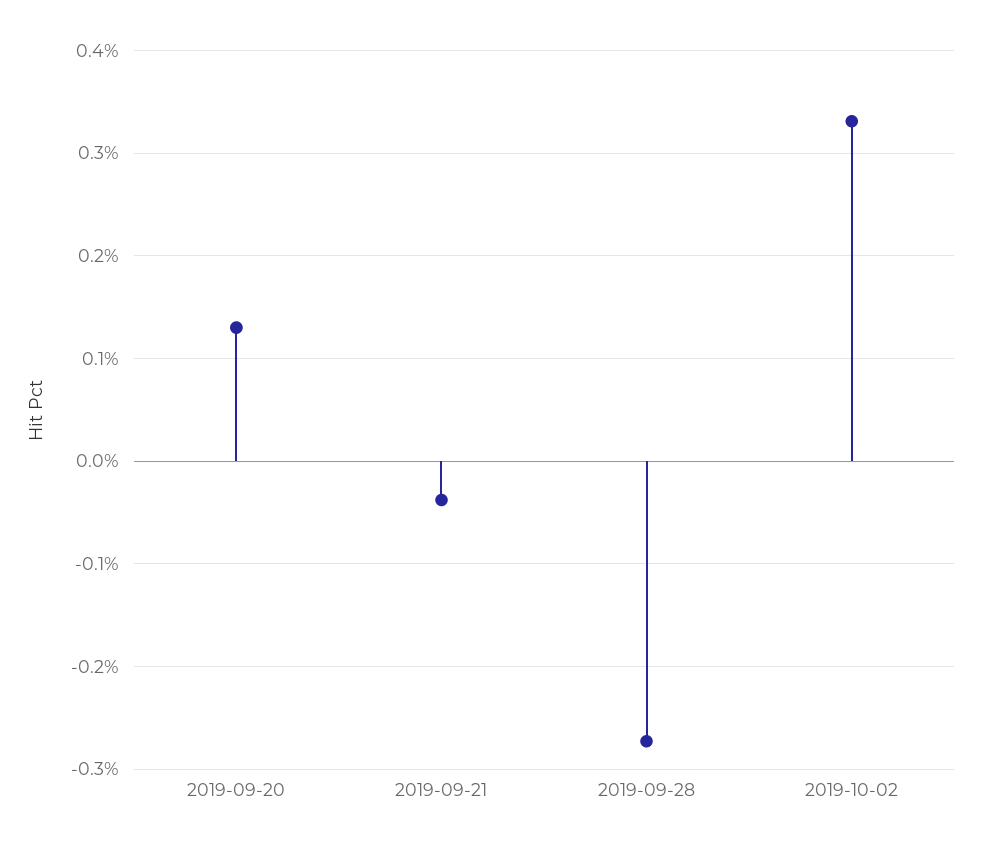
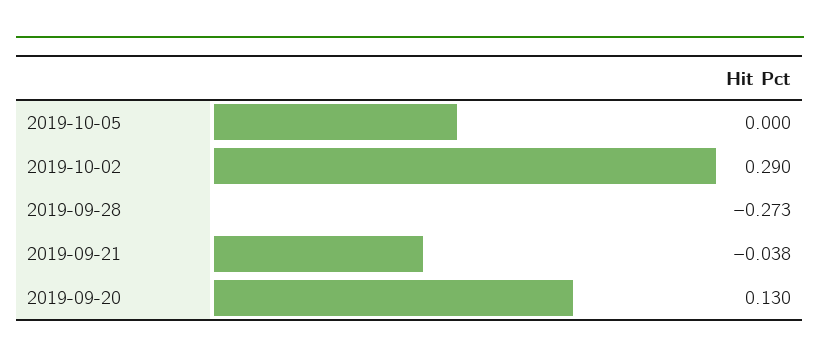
2019-10-02: 0.33 -> 0.29
2019-10-05: none -> 0

